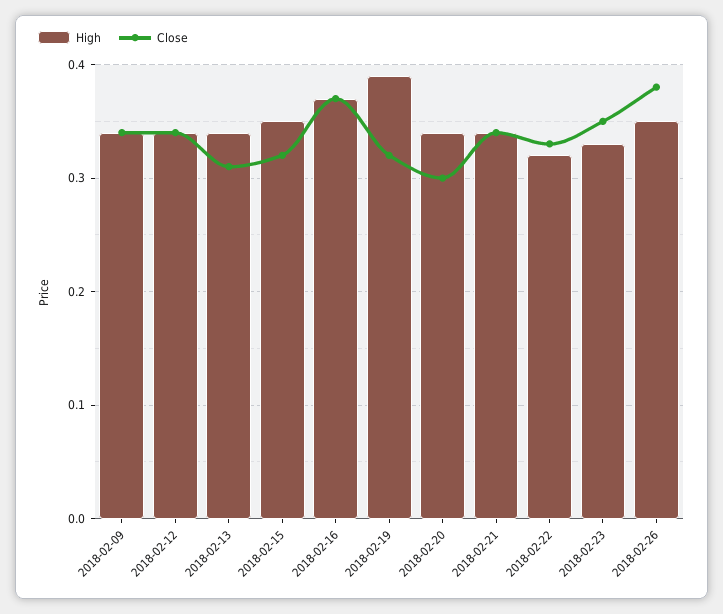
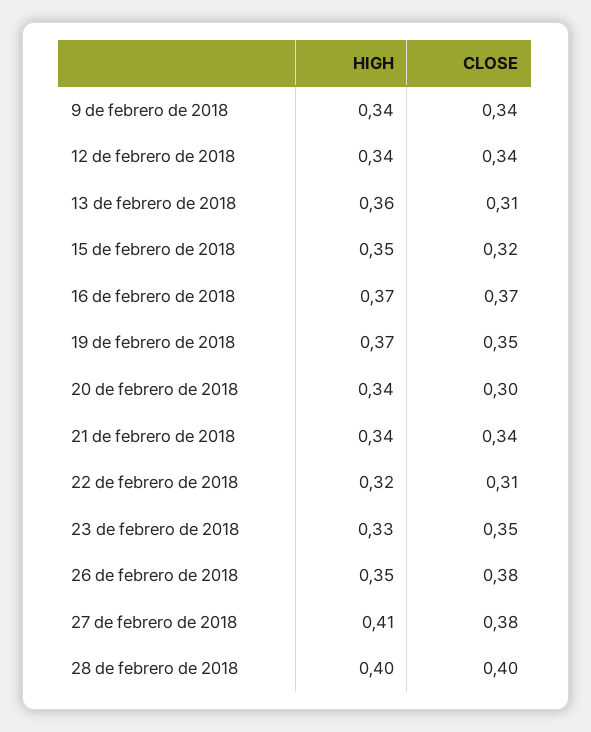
High, 2018-02-13: 0.34 -> 0.36
High, 2018-02-19: 0.39 -> 0.37
Close, 2018-02-19: 0.32 -> 0.35
Close, 2018-02-22: 0.33 -> 0.31
High, 27 de febrero de 2018: none -> 0.41
Close, 27 de febrero de 2018: none -> 0.38
High, 28 de febrero de 2018: none -> 0.4
Close, 28 de febrero de 2018: none -> 0.4

